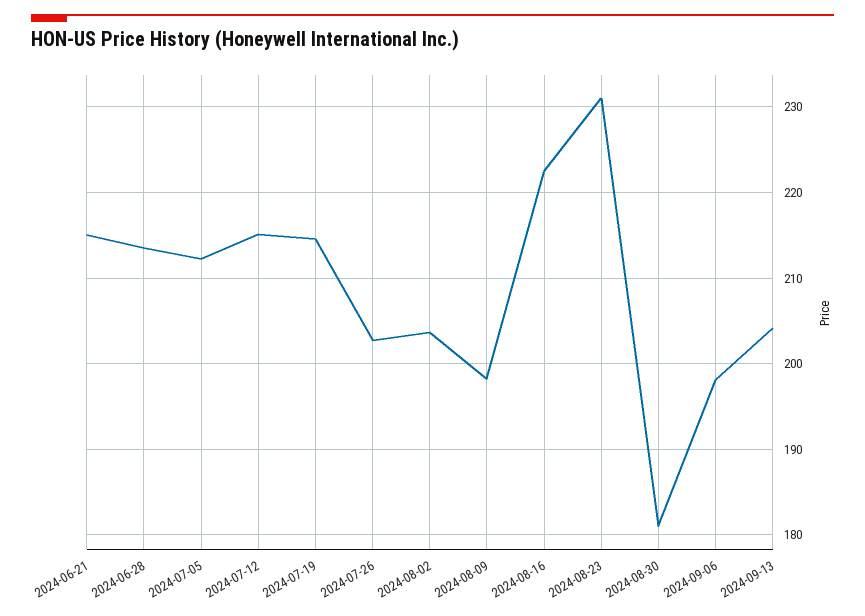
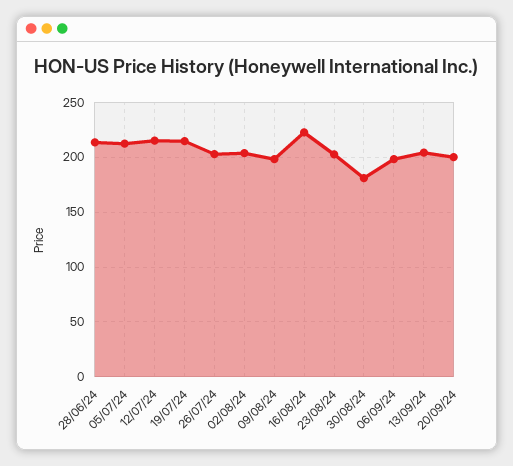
2024-06-21: 215 -> none
2024-08-23: 231 -> 200
20/09/24: none -> 200

